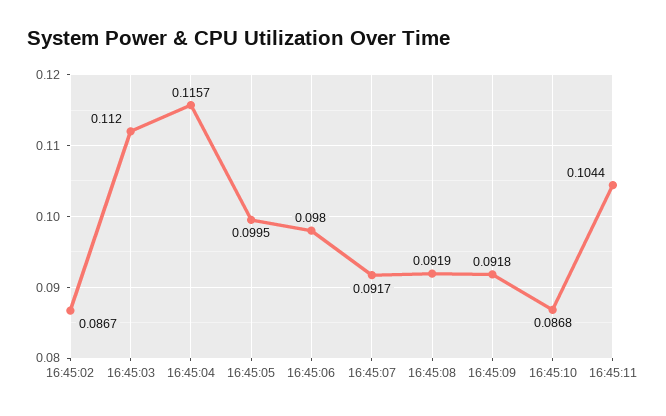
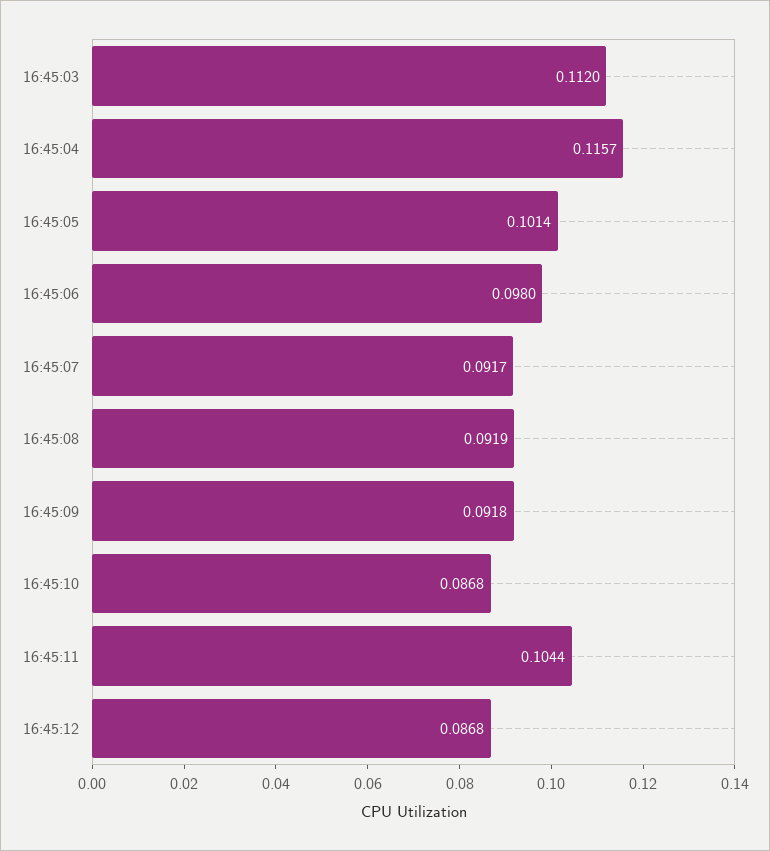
16:45:02: 0.0867 -> none
16:45:05: 0.0995 -> 0.1014
16:45:12: none -> 0.0868

